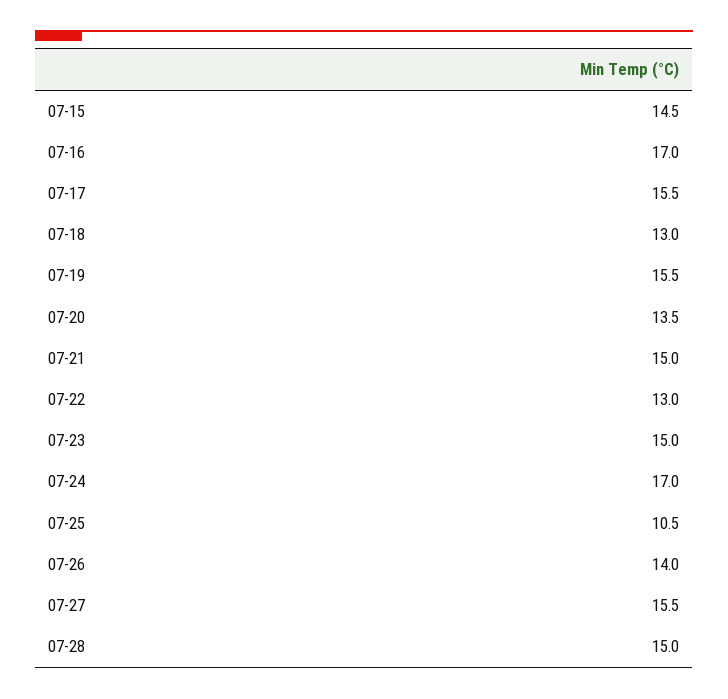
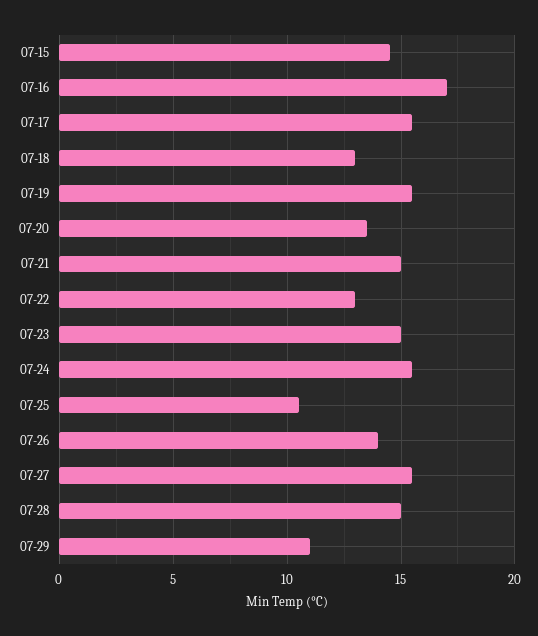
07-24: 17 -> 15.5
07-29: none -> 11

